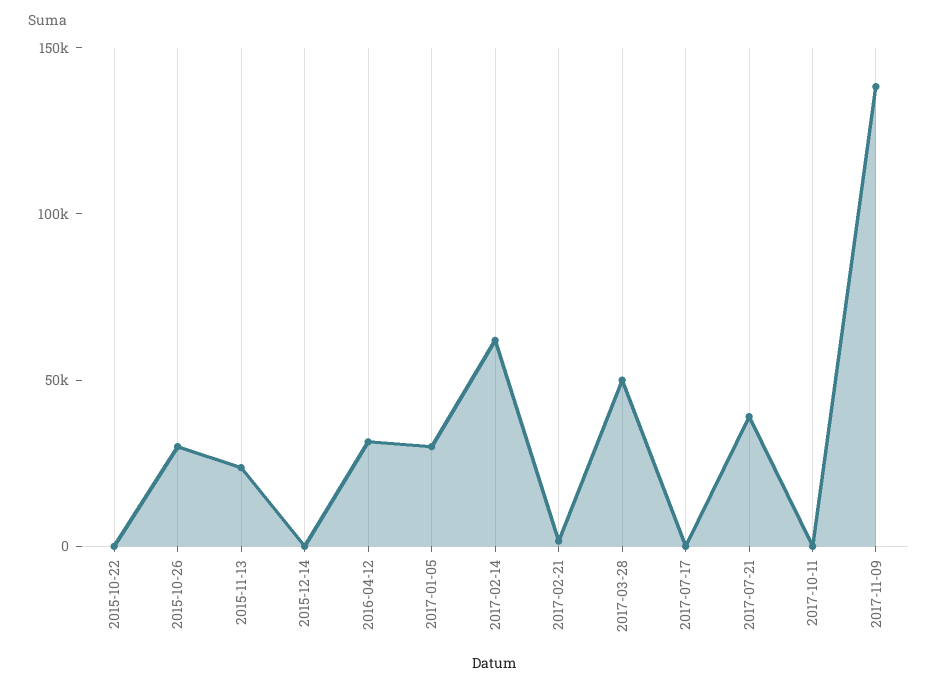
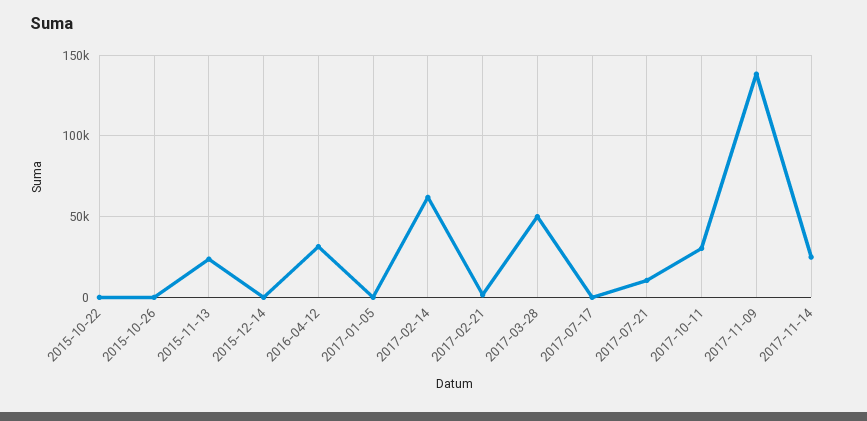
2015-10-26: 30000 -> 0
2017-01-05: 30000 -> 0
2017-07-21: 40000 -> 10000
2017-10-11: 0 -> 30000
2017-11-14: none -> 25000

